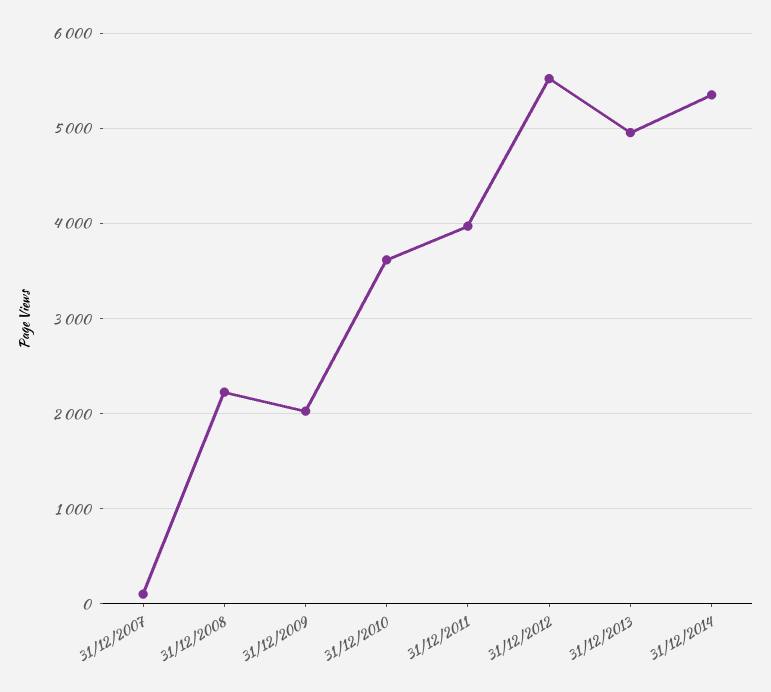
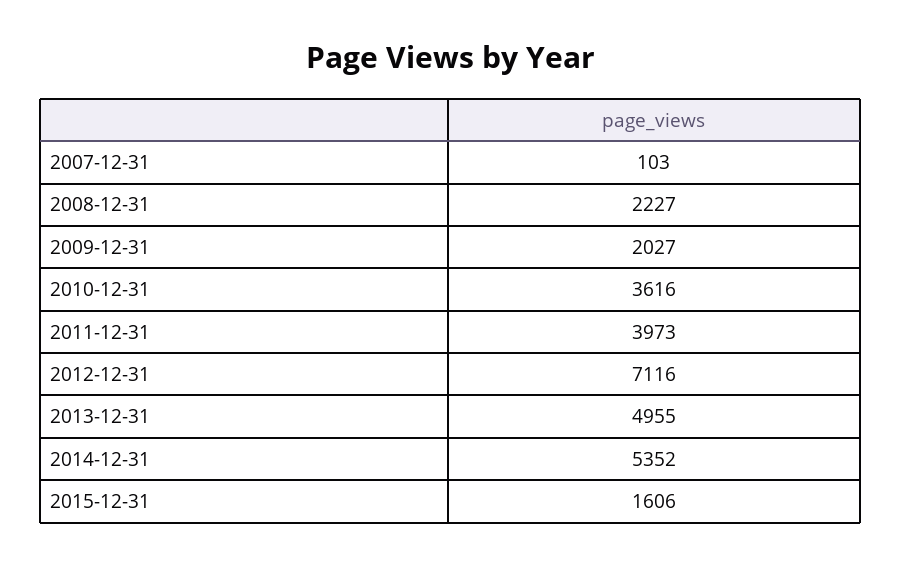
31/12/2012: 5500 -> 7116
2015-12-31: none -> 1606

